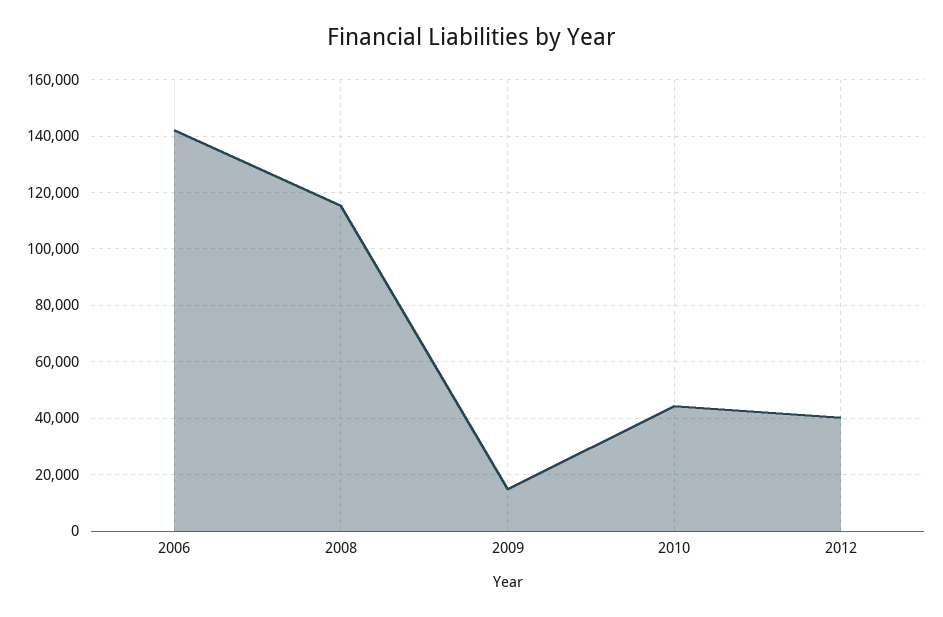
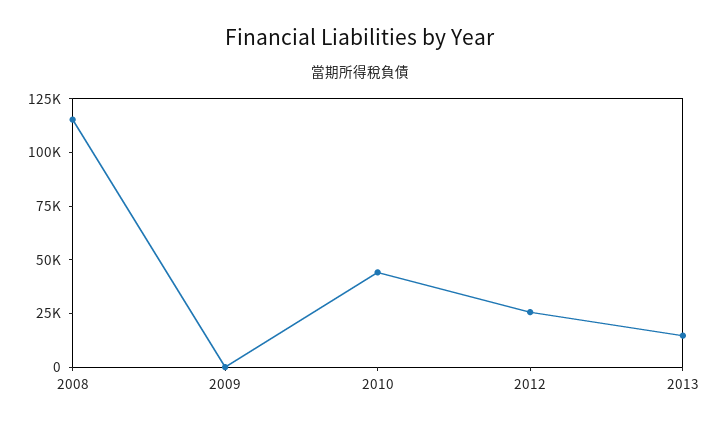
2006: 142500 -> none
2009: 15000 -> 0
2012: 40000 -> 25000
2013: none -> 15000

